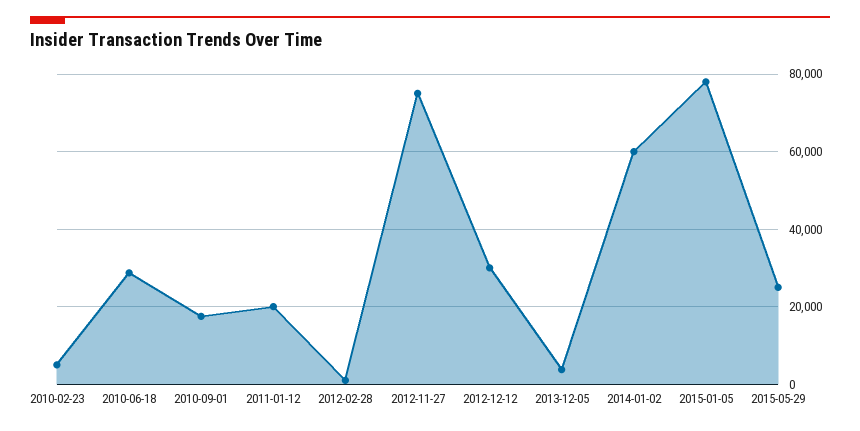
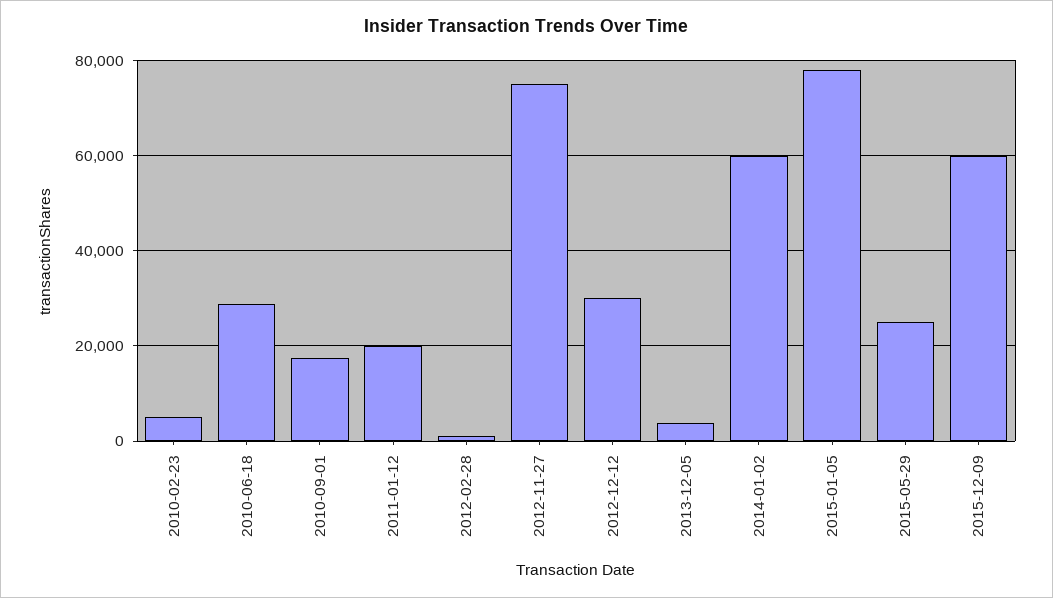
2015-12-09: none -> 60000

